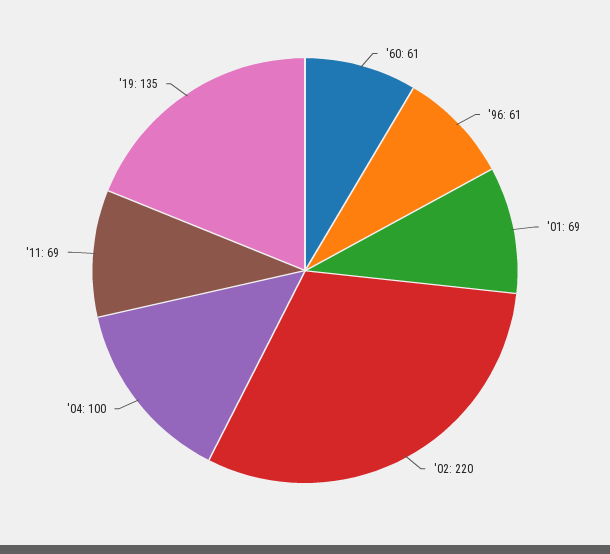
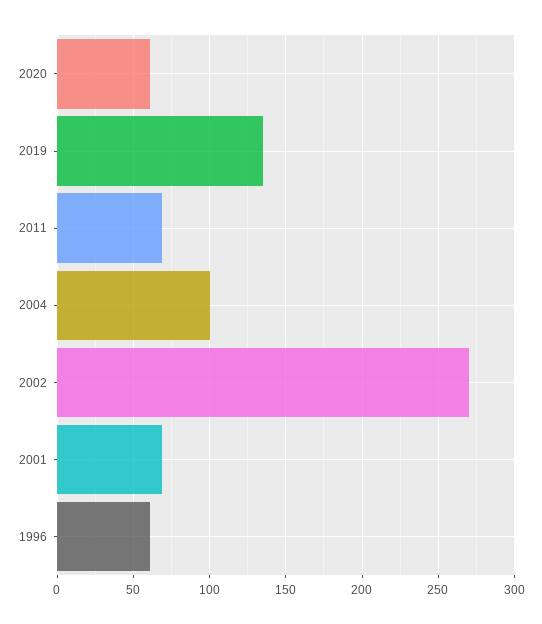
'60: 61 -> none
'02: 220 -> 270
2020: none -> 60

